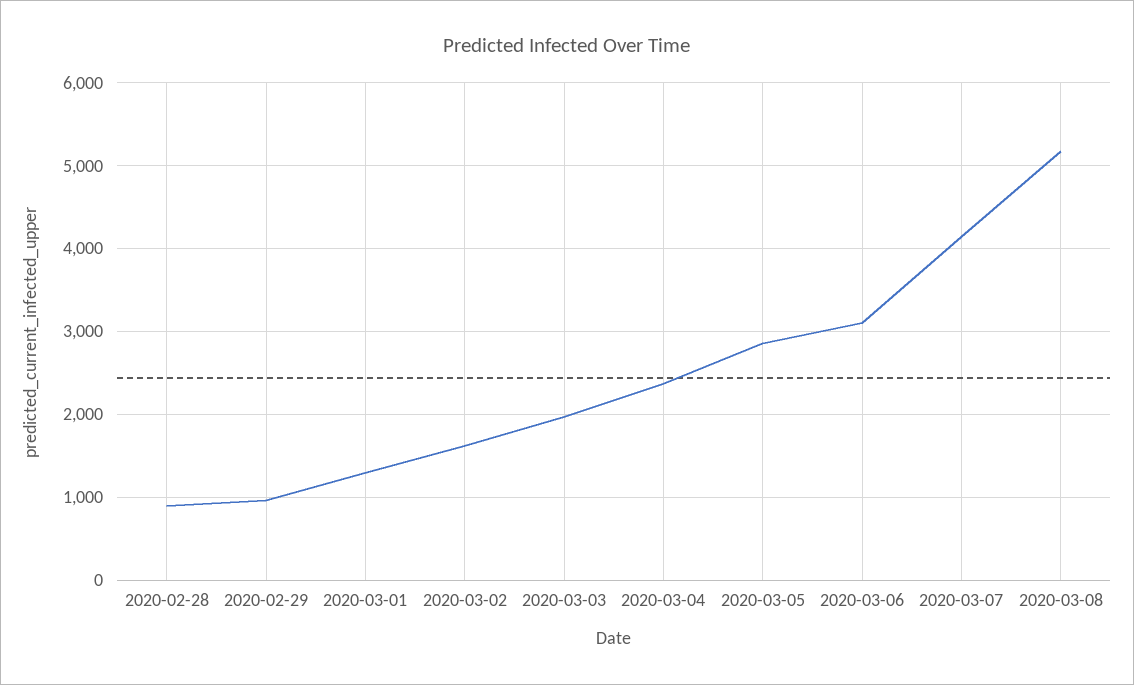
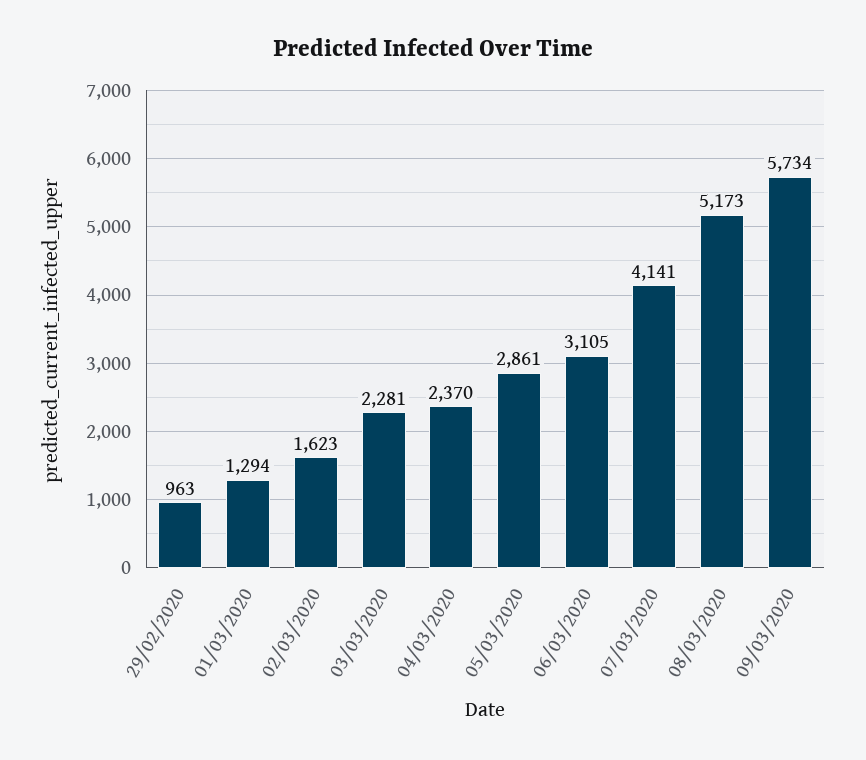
2020-02-28: 900 -> none
2020-03-03: 2000 -> 2281
09/03/2020: none -> 5734

